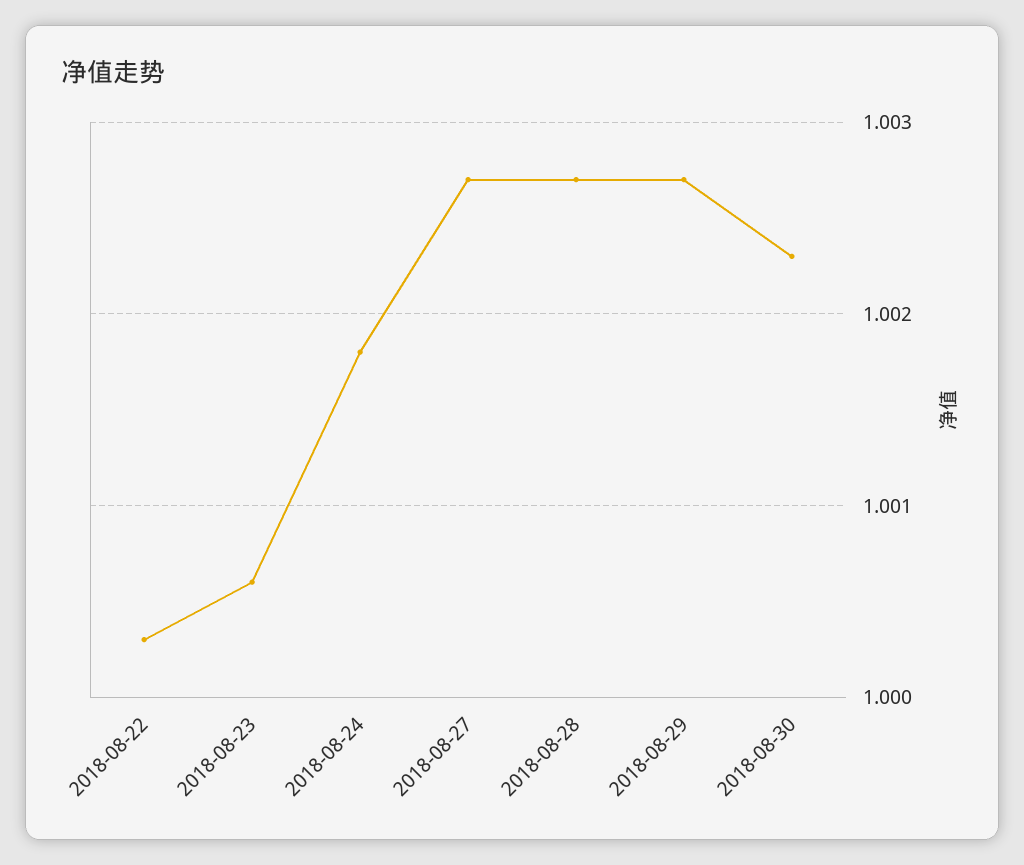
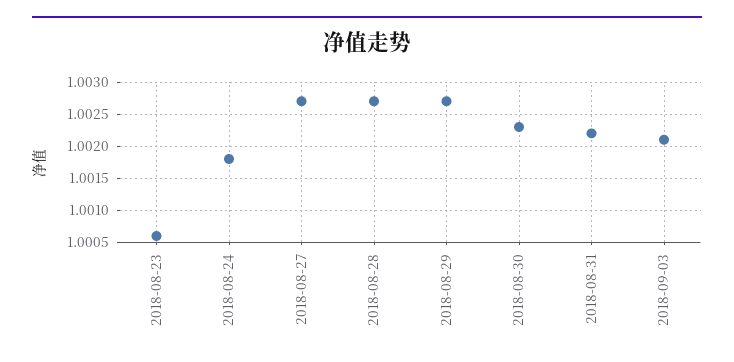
2018-08-22: 1.0003 -> none
2018-08-31: none -> 1.0022
2018-09-03: none -> 1.0021

